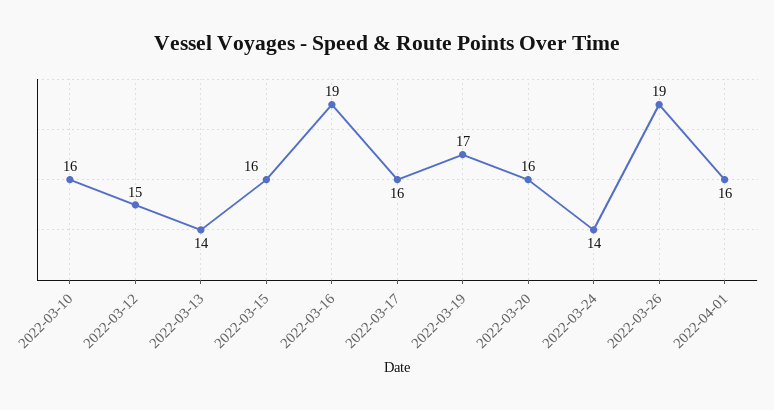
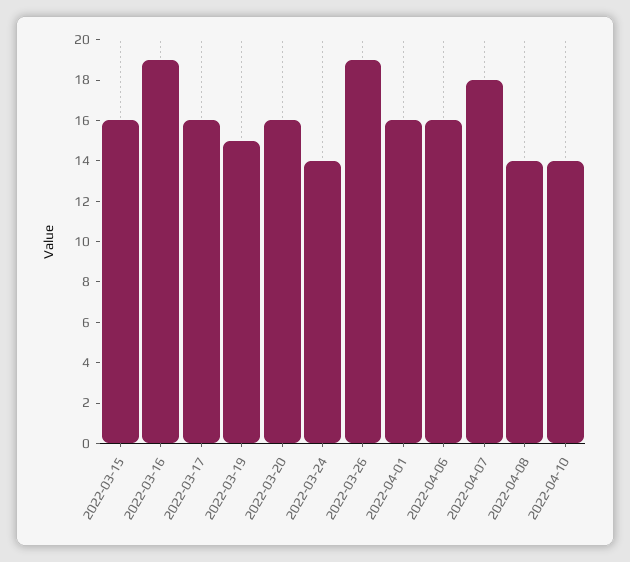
2022-03-10: 16 -> none
2022-03-12: 15 -> none
2022-03-13: 14 -> none
2022-03-19: 17 -> 15
2022-04-06: none -> 16
2022-04-07: none -> 18
2022-04-08: none -> 14
2022-04-10: none -> 14

